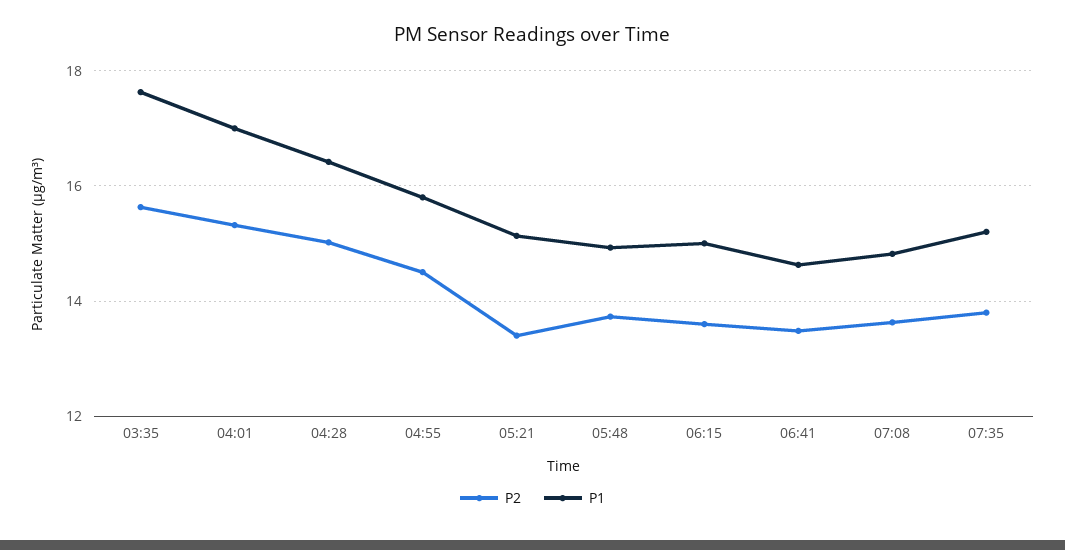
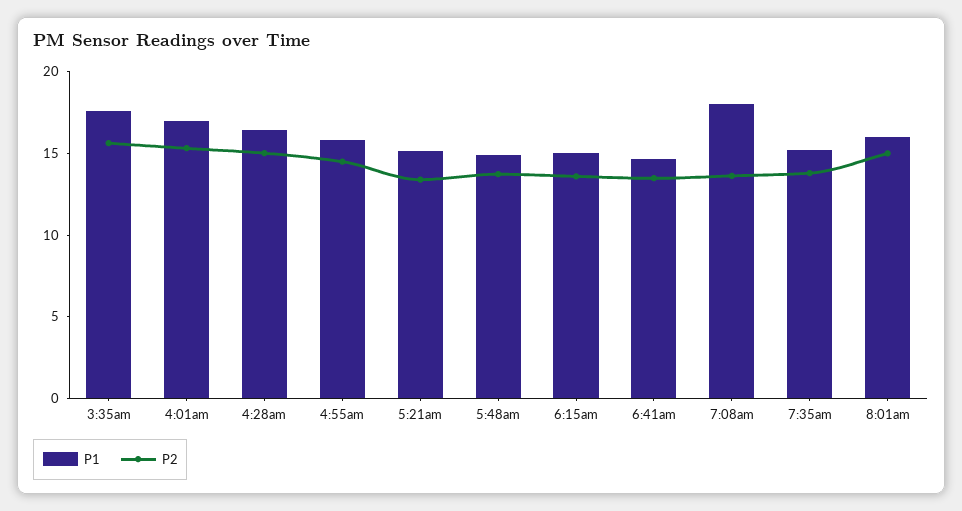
P1, 07:08: 14.8 -> 18
P1, 8:01am: none -> 16
P2, 8:01am: none -> 15

